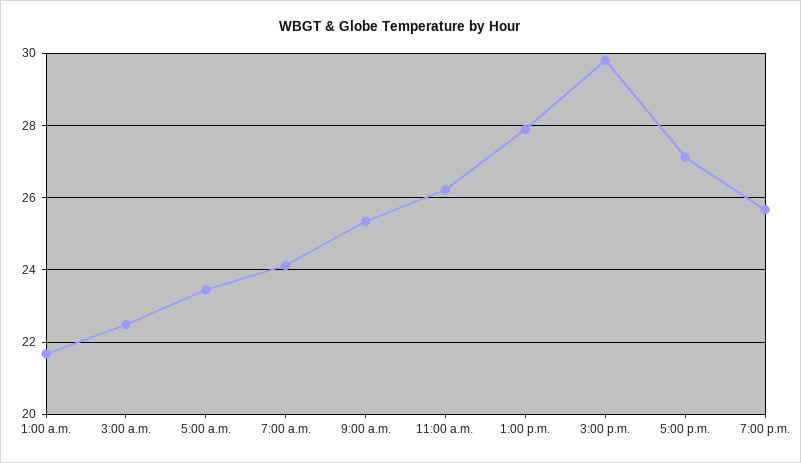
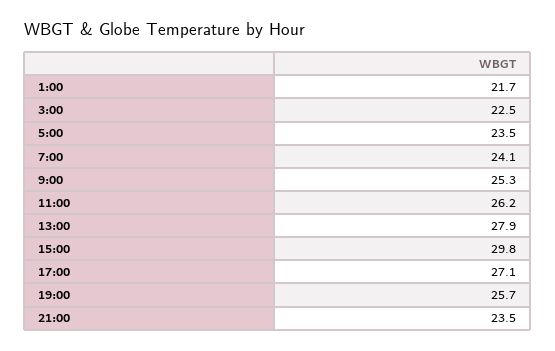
21:00: none -> 23.5

